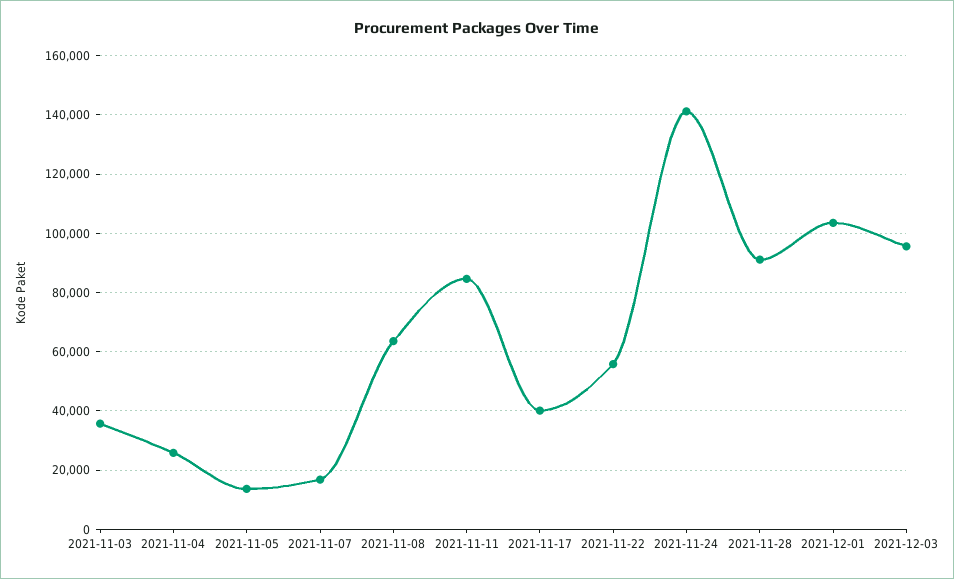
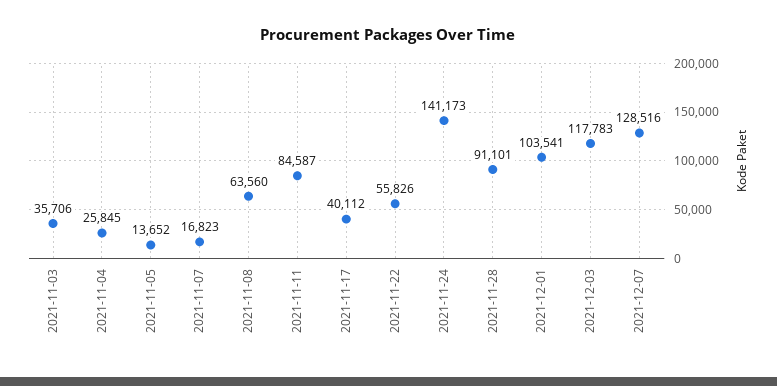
2021-12-03: 95000 -> 117783
2021-12-07: none -> 128516

